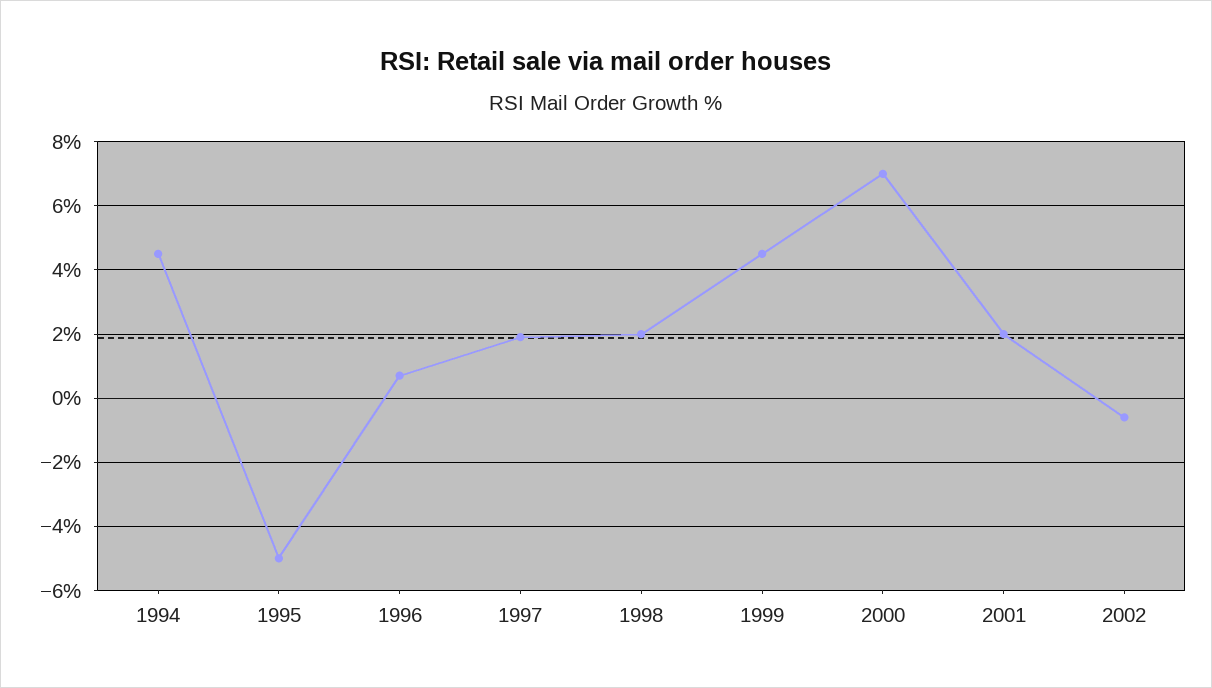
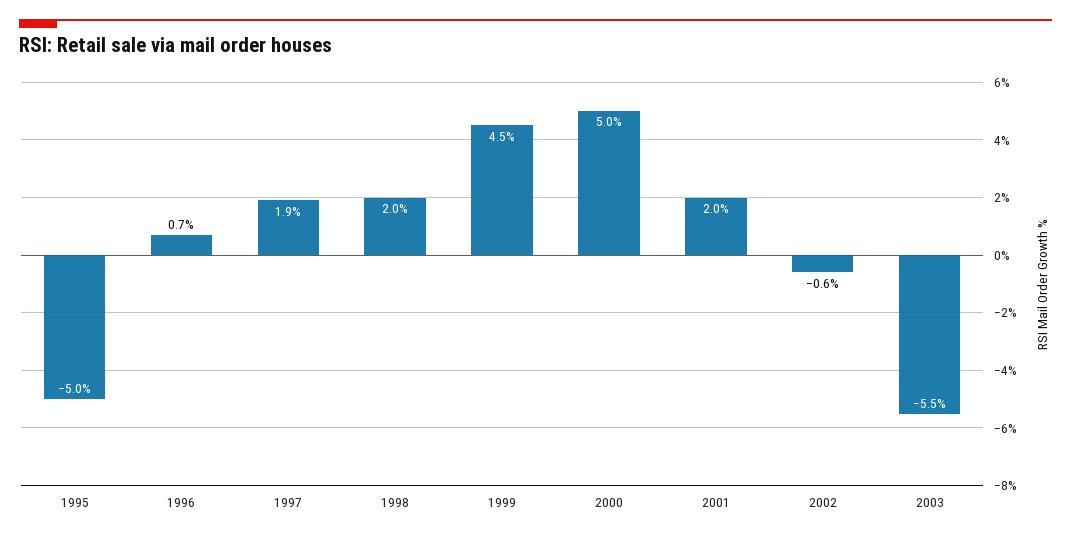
1994: 4.5 -> none
2000: 7 -> 5
2003: none -> -5.5

